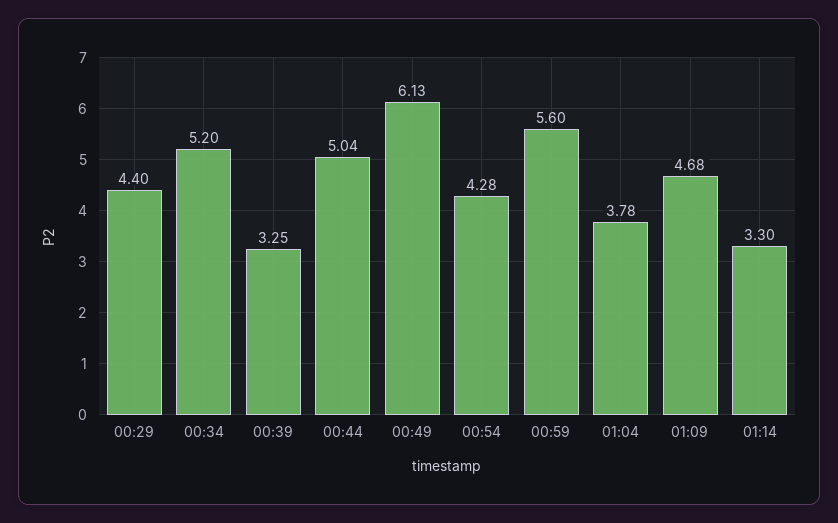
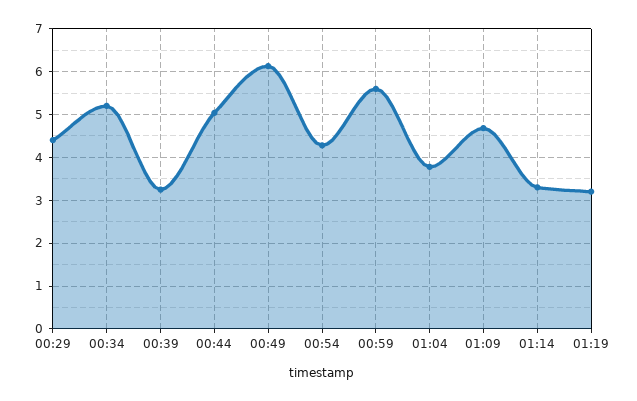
01:19: none -> 3.2

